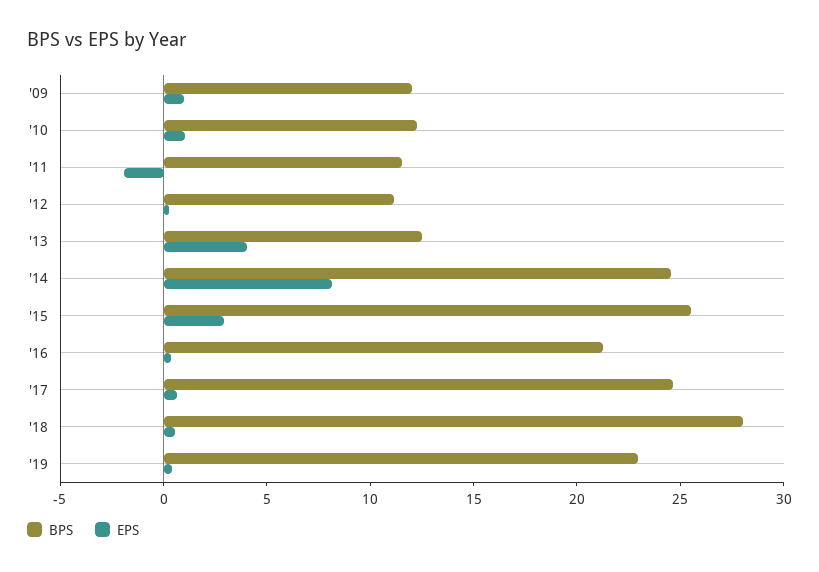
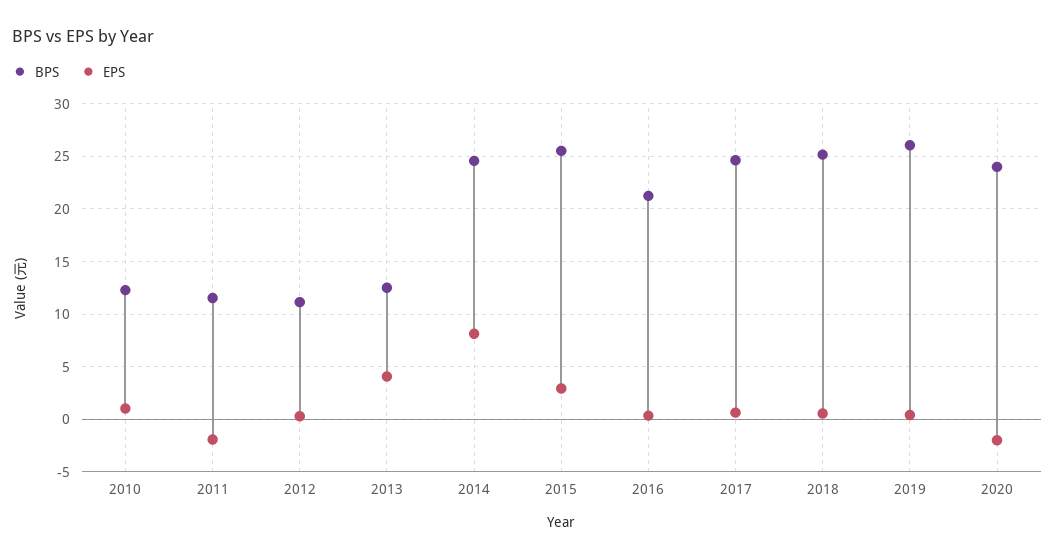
BPS, '09: 12 -> none
EPS, '09: 1 -> none
BPS, '18: 28 -> 25
BPS, '19: 23 -> 26
BPS, 2020: none -> 24
EPS, 2020: none -> -2

